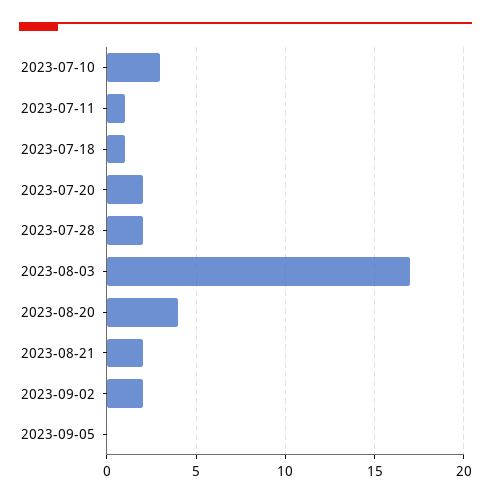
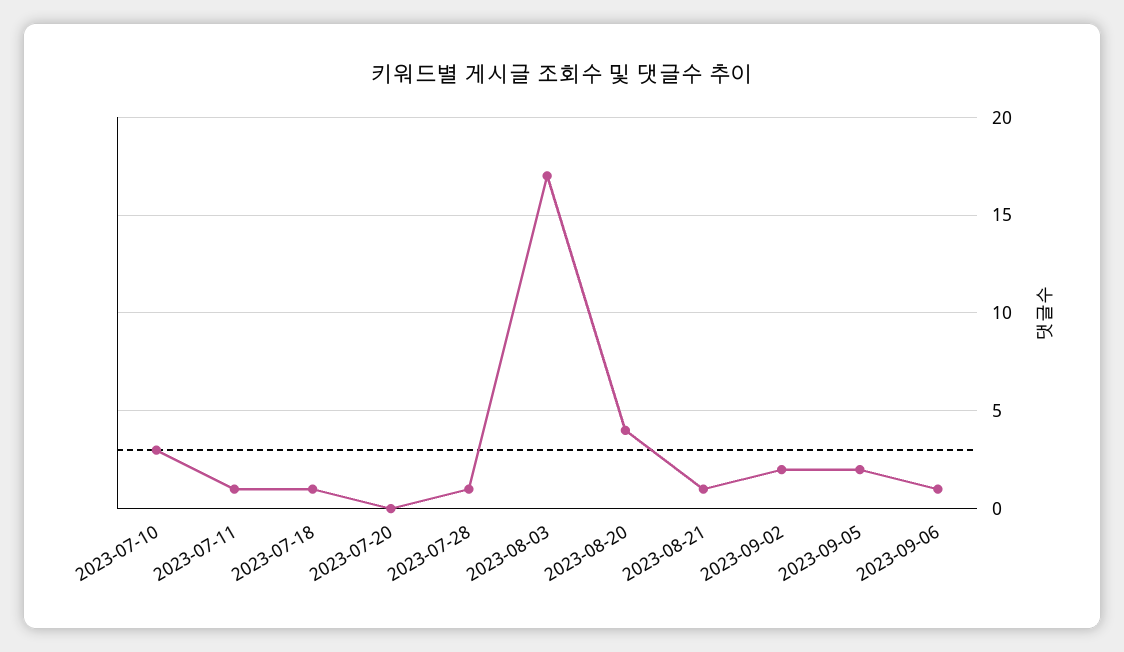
2023-07-20: 2 -> 0
2023-07-28: 2 -> 1
2023-08-21: 2 -> 1
2023-09-05: 0 -> 2
2023-09-06: none -> 1

